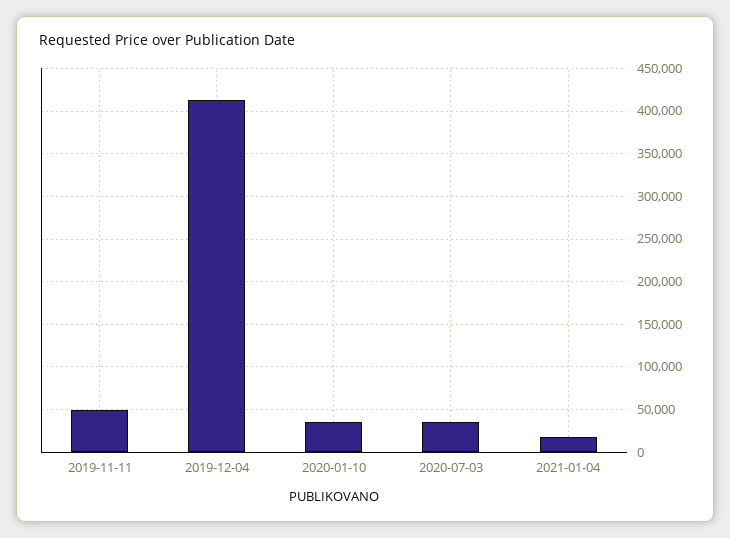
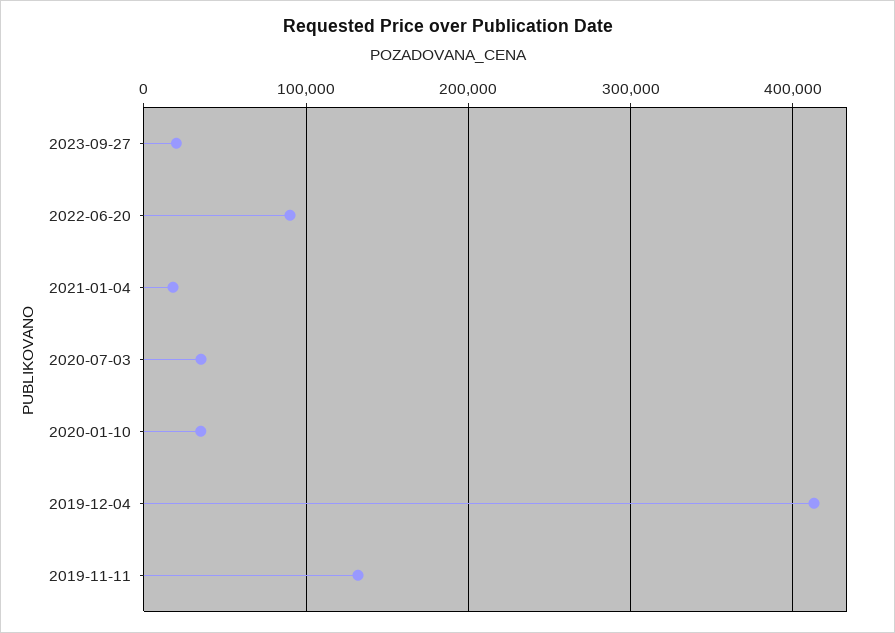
2019-11-11: 50000 -> 130000
2023-09-27: none -> 20000
2022-06-20: none -> 90000

